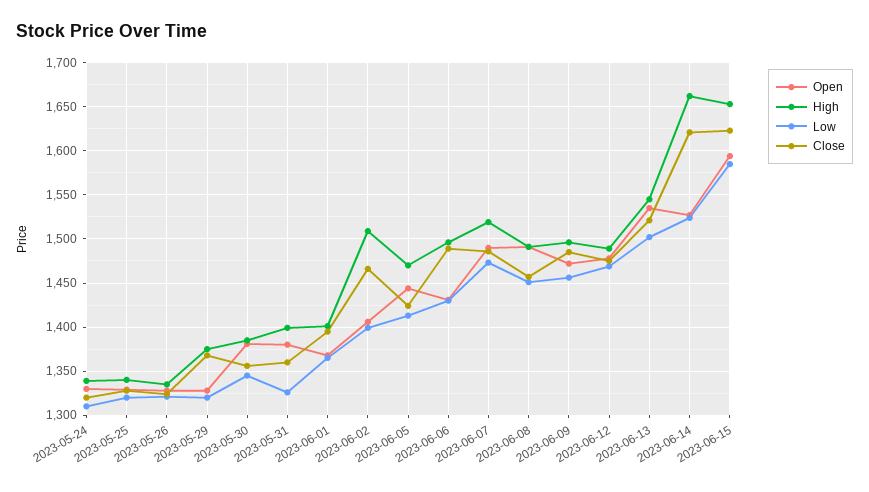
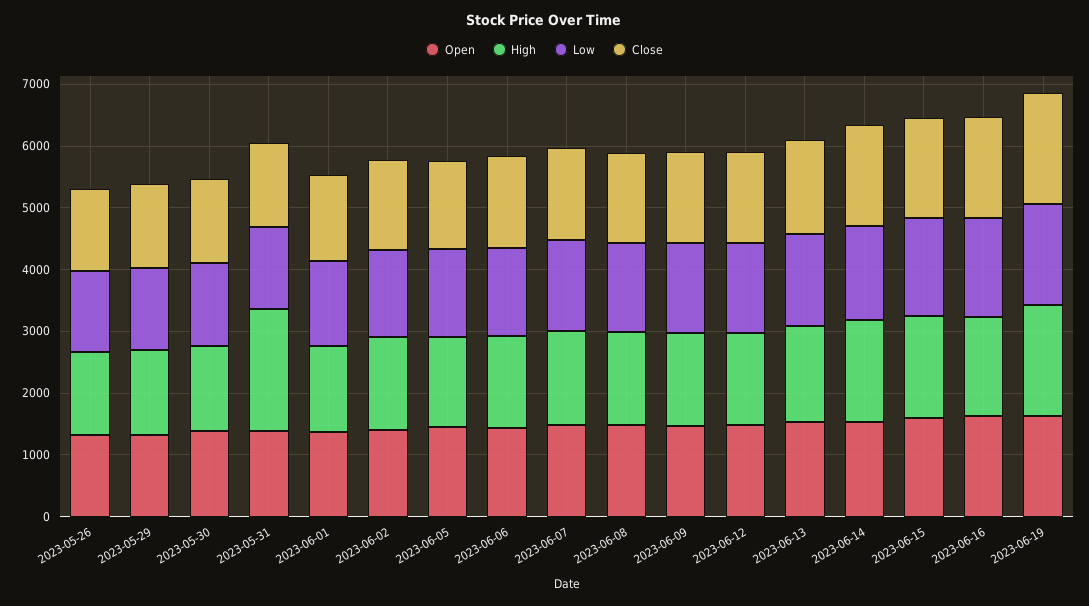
Open, 2023-05-24: 1330 -> none
High, 2023-05-24: 1340 -> none
Low, 2023-05-24: 1310 -> none
Close, 2023-05-24: 1320 -> none
Open, 2023-05-25: 1330 -> none
High, 2023-05-25: 1340 -> none
Low, 2023-05-25: 1320 -> none
Close, 2023-05-25: 1330 -> none
High, 2023-05-31: 1400 -> 2000
Open, 2023-06-16: none -> 1600
High, 2023-06-16: none -> 1600
Low, 2023-06-16: none -> 1600
Close, 2023-06-16: none -> 1600
Open, 2023-06-19: none -> 1600
High, 2023-06-19: none -> 1800
Low, 2023-06-19: none -> 1600
Close, 2023-06-19: none -> 1800

